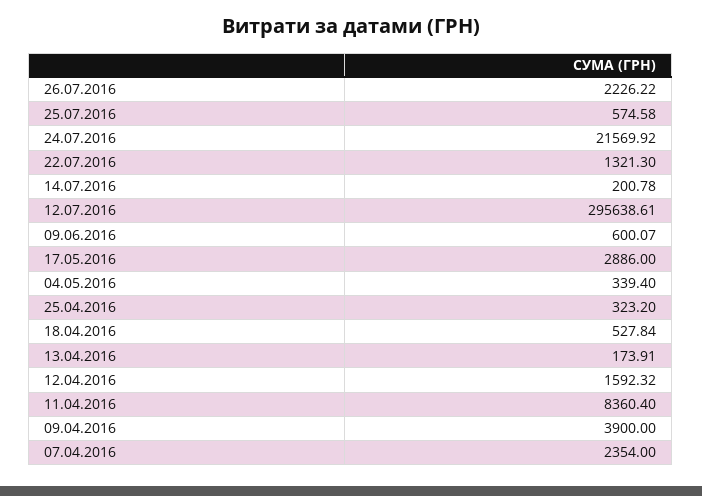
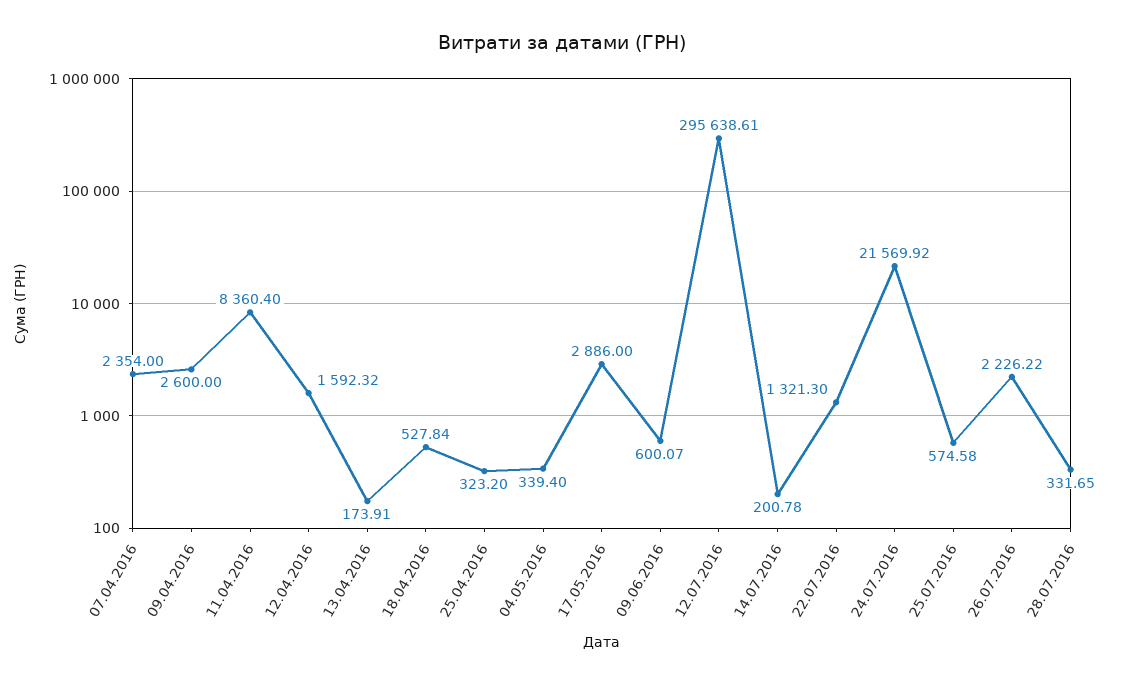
09.04.2016: 3900 -> 2600
28.07.2016: none -> 331.65

